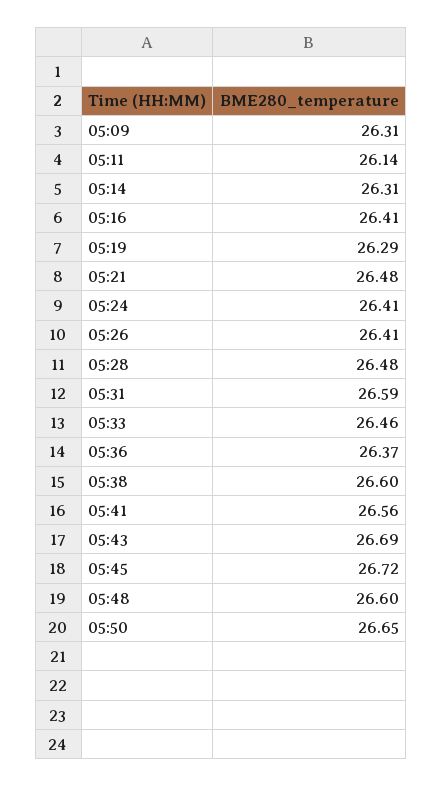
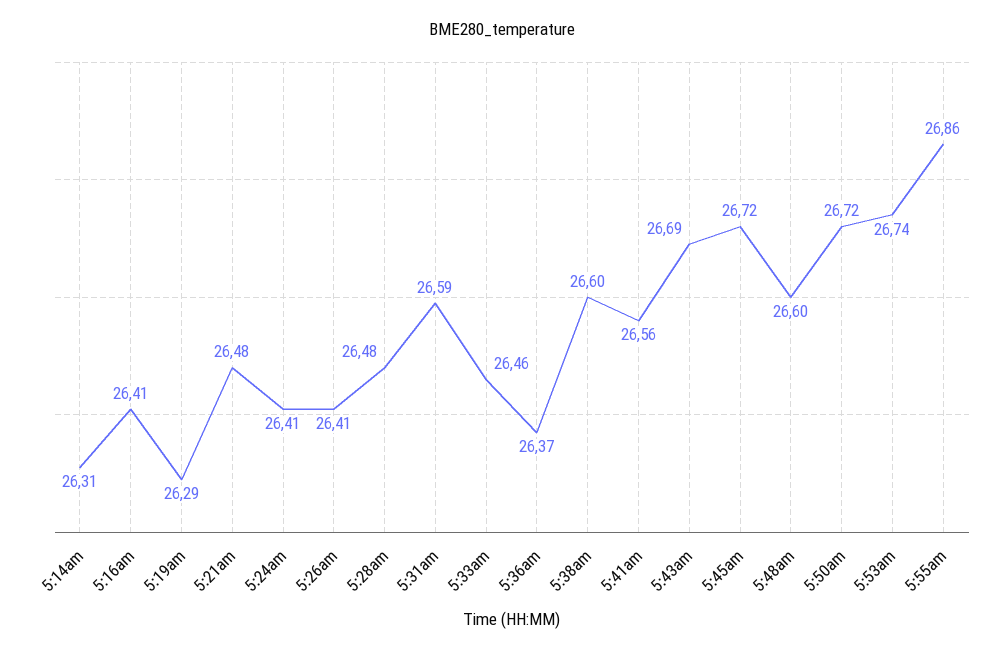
05:09: 26.31 -> none
05:11: 26.14 -> none
05:50: 26.65 -> 26.72
5:53am: none -> 26.74
5:55am: none -> 26.86

